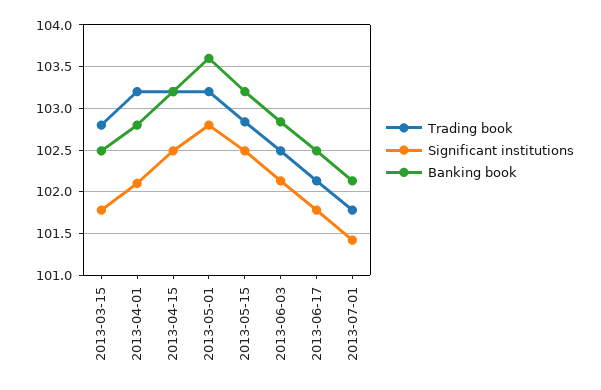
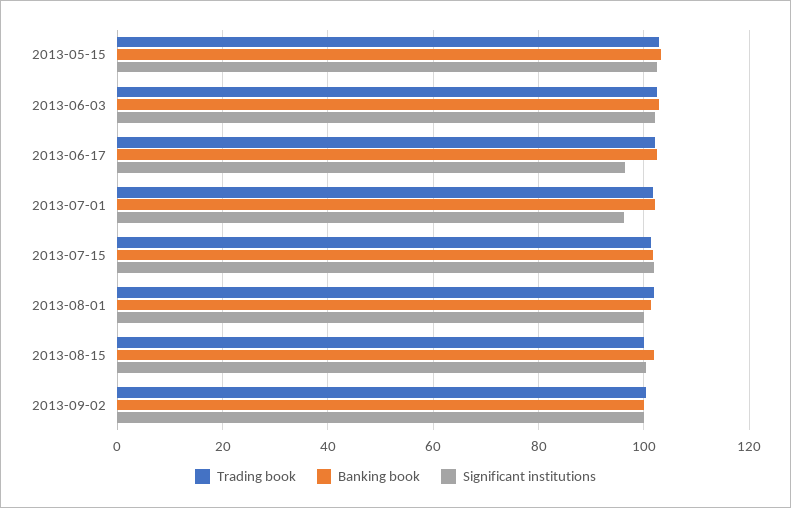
Trading book, 2013-03-15: 102.8 -> none
Significant institutions, 2013-03-15: 101.8 -> none
Banking book, 2013-03-15: 102.5 -> none
Trading book, 2013-04-01: 103.2 -> none
Significant institutions, 2013-04-01: 102.1 -> none
Banking book, 2013-04-01: 102.8 -> none
Trading book, 2013-04-15: 103.2 -> none
Significant institutions, 2013-04-15: 102.5 -> none
Banking book, 2013-04-15: 103.2 -> none
Trading book, 2013-05-01: 103.2 -> none
Significant institutions, 2013-05-01: 102.8 -> none
Banking book, 2013-05-01: 103.6 -> none
Significant institutions, 2013-06-17: 101.8 -> 96
Significant institutions, 2013-07-01: 101.4 -> 96
Trading book, 2013-07-15: none -> 102
Banking book, 2013-07-15: none -> 102
Significant institutions, 2013-07-15: none -> 102
Trading book, 2013-08-01: none -> 102
Banking book, 2013-08-01: none -> 102
Significant institutions, 2013-08-01: none -> 100
Trading book, 2013-08-15: none -> 100
Banking book, 2013-08-15: none -> 102
Significant institutions, 2013-08-15: none -> 100
Trading book, 2013-09-02: none -> 100
Banking book, 2013-09-02: none -> 100
Significant institutions, 2013-09-02: none -> 100

